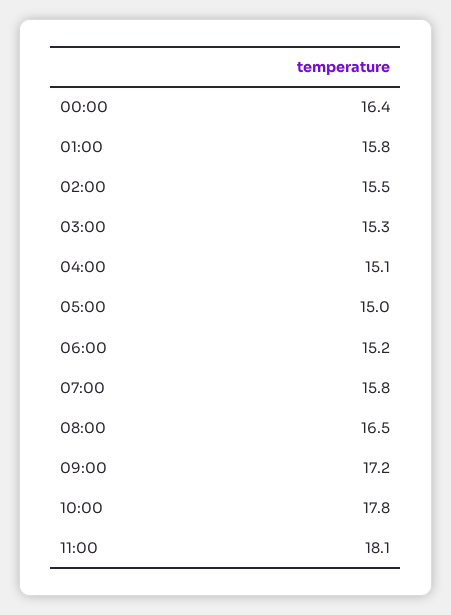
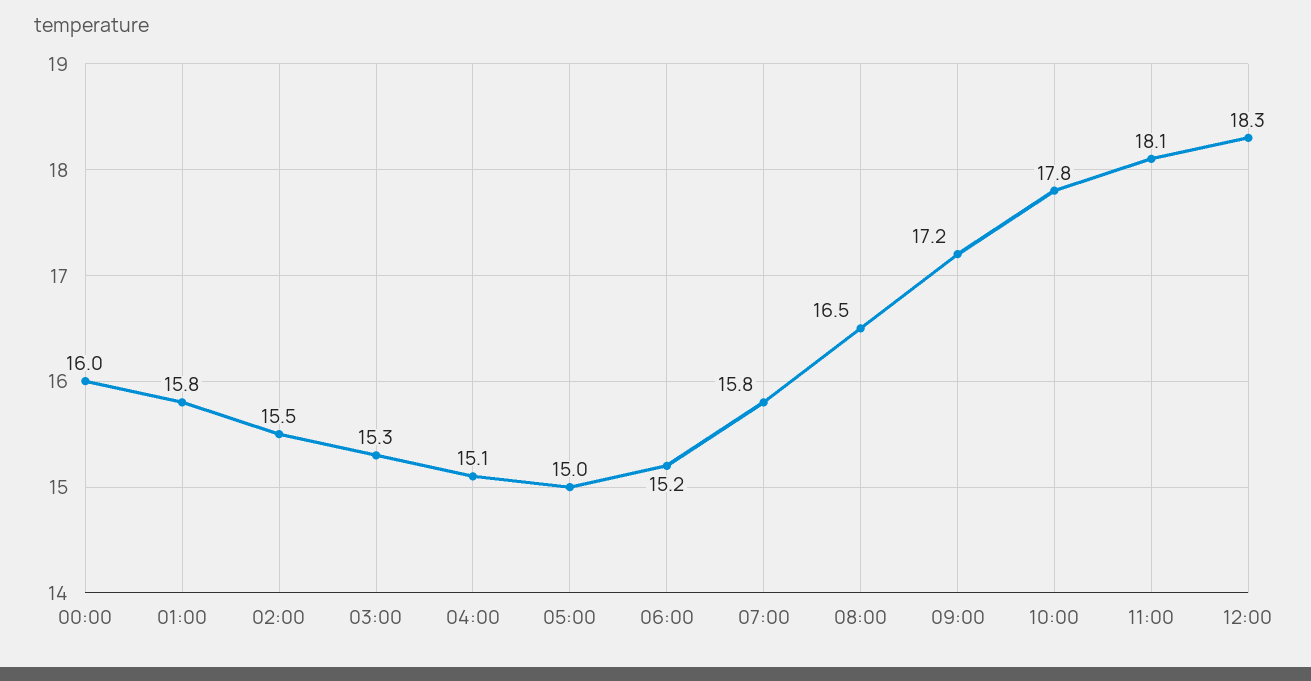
00:00: 16.4 -> 16
12:00: none -> 18.3

